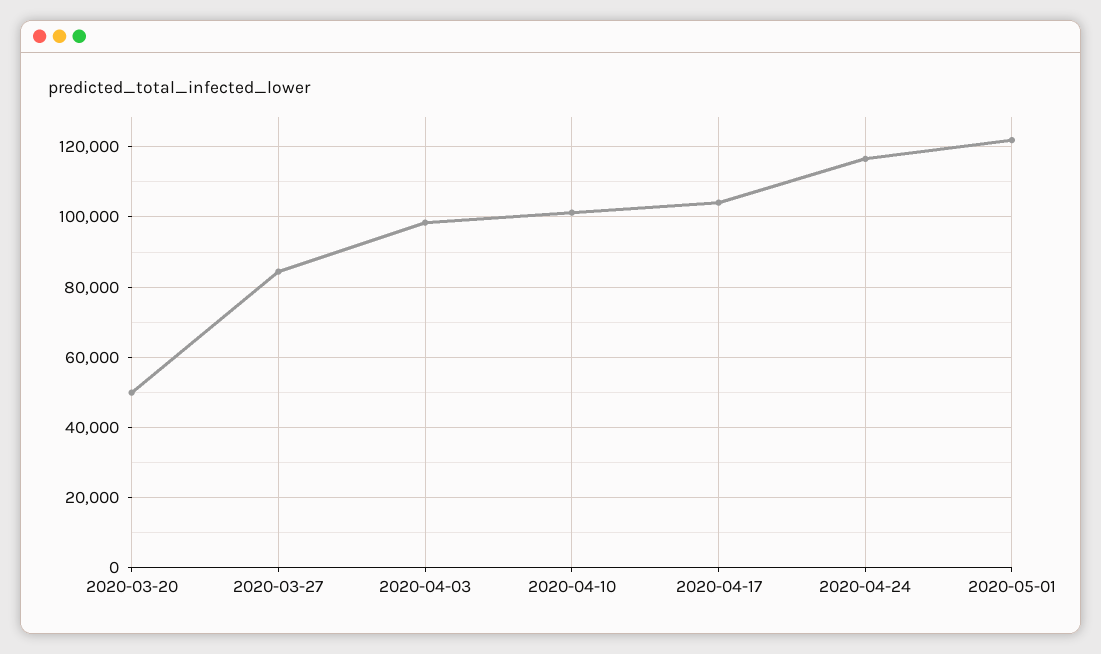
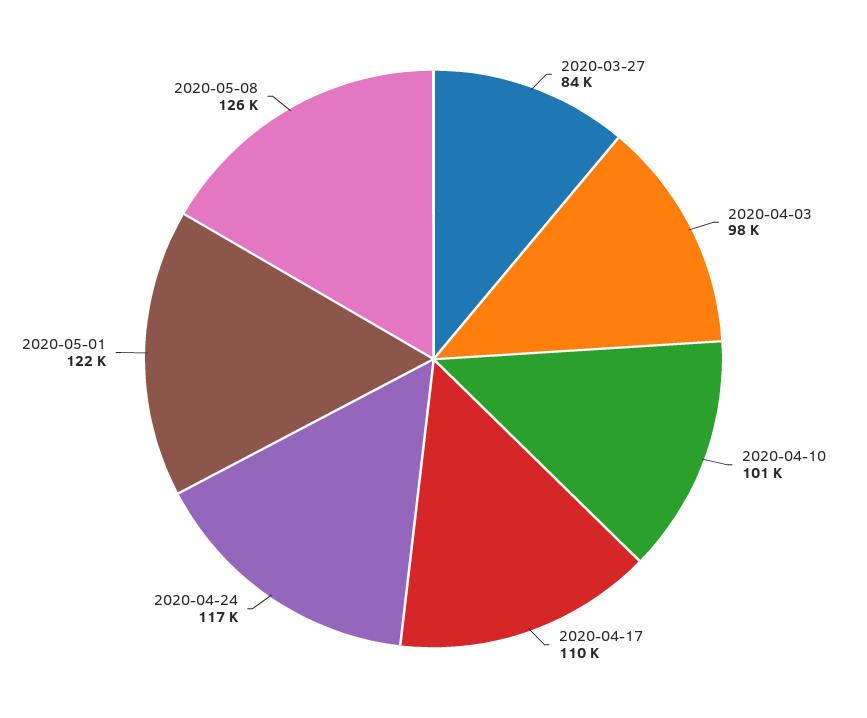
2020-03-20: 50000 -> none
2020-04-17: 104000 -> 110000
2020-05-08: none -> 126000

